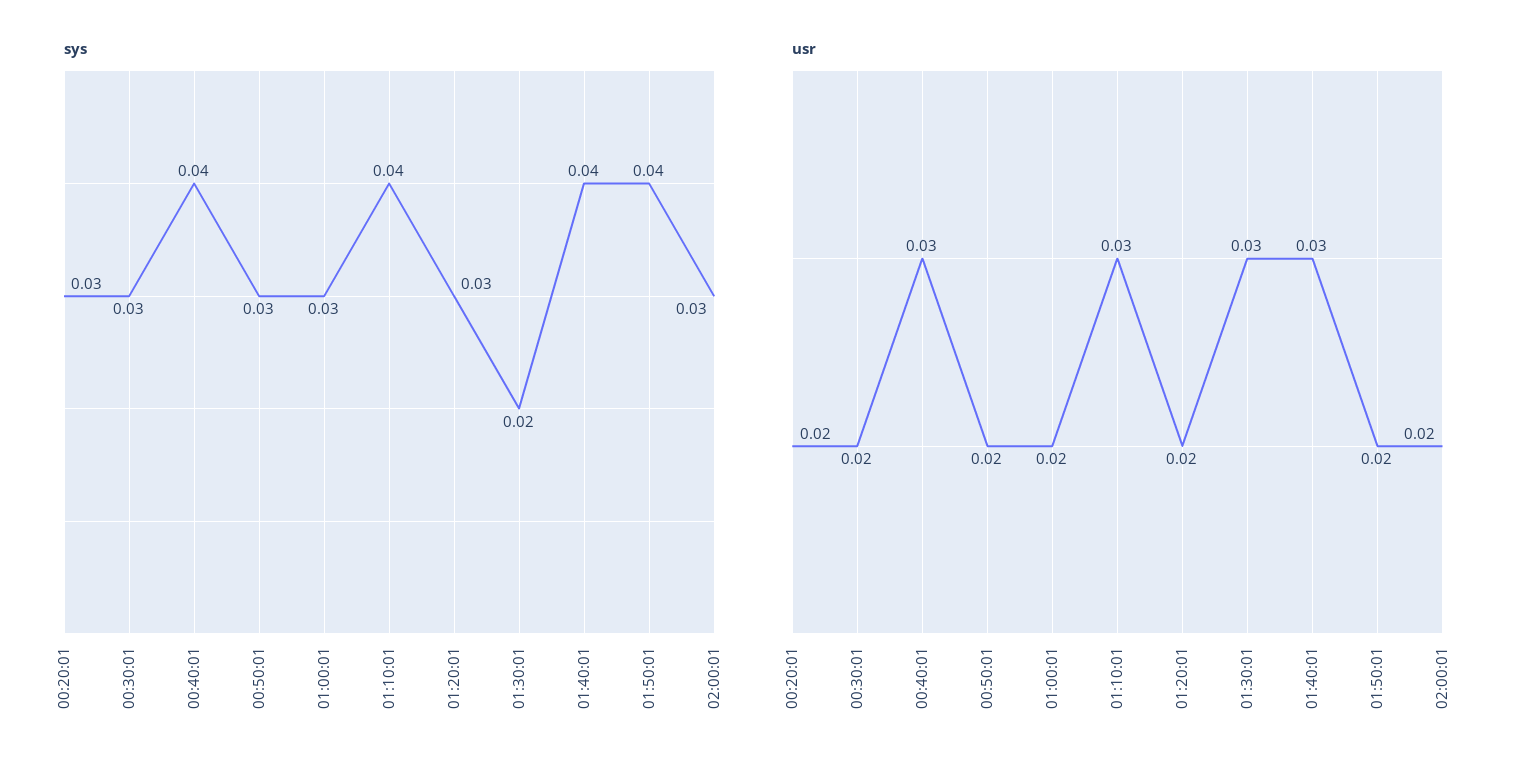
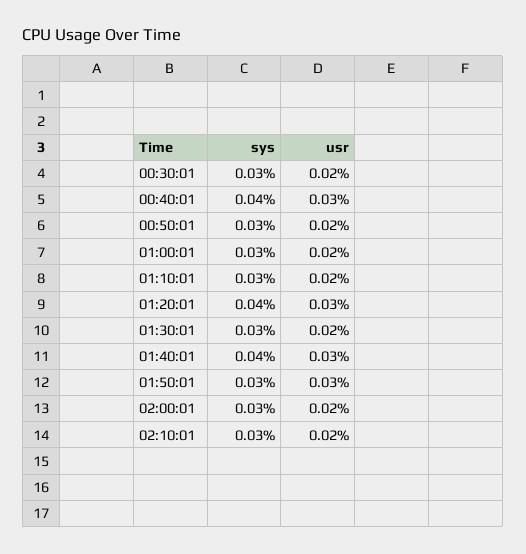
sys, 00:20:01: 0.03 -> none
sys, 01:10:01: 0.04 -> 0.03
sys, 01:20:01: 0.03 -> 0.04
sys, 01:30:01: 0.02 -> 0.03
sys, 01:50:01: 0.04 -> 0.03
usr, 00:20:01: 0.02 -> none
usr, 01:10:01: 0.03 -> 0.02
usr, 01:20:01: 0.02 -> 0.03
usr, 01:30:01: 0.03 -> 0.02
usr, 01:50:01: 0.02 -> 0.03
sys, 02:10:01: none -> 0.03
usr, 02:10:01: none -> 0.02

